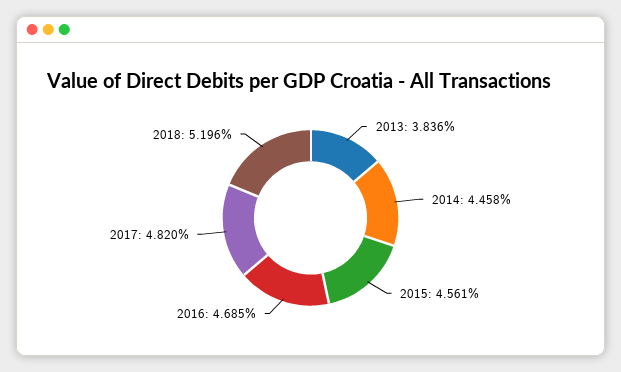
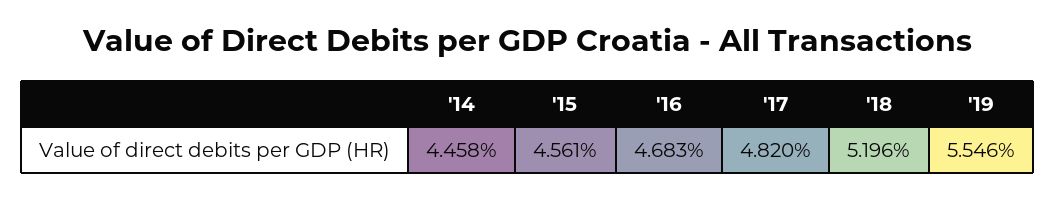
2013: 3.836 -> none
2016: 4.685 -> 4.683
'19: none -> 5.546

